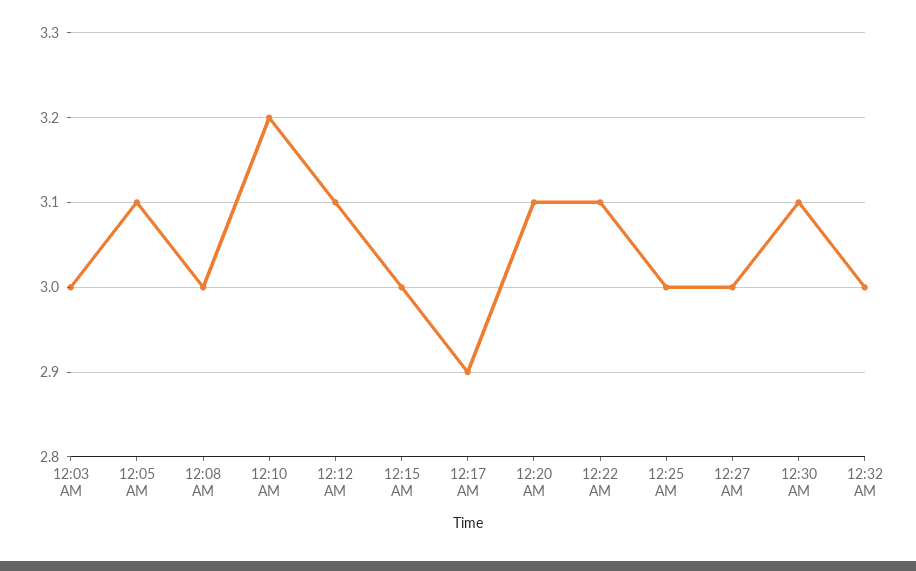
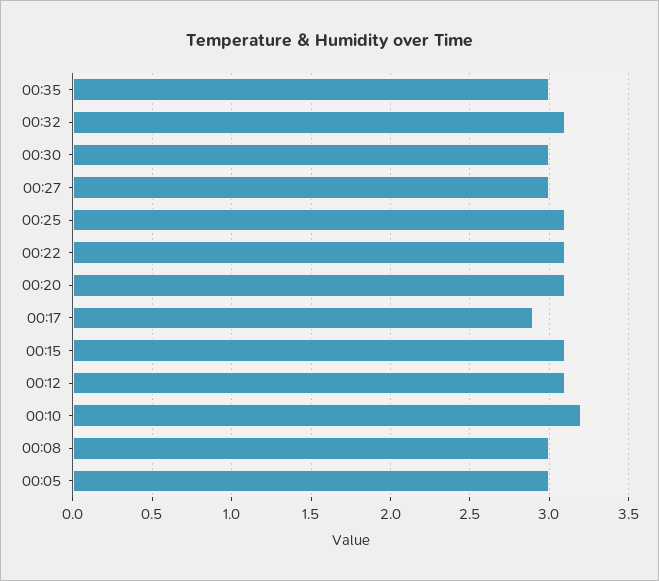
12:03 AM: 3 -> none
12:05 AM: 3.1 -> 3
12:15 AM: 3 -> 3.1
12:25 AM: 3 -> 3.1
12:30 AM: 3.1 -> 3
12:32 AM: 3 -> 3.1
00:35: none -> 3

